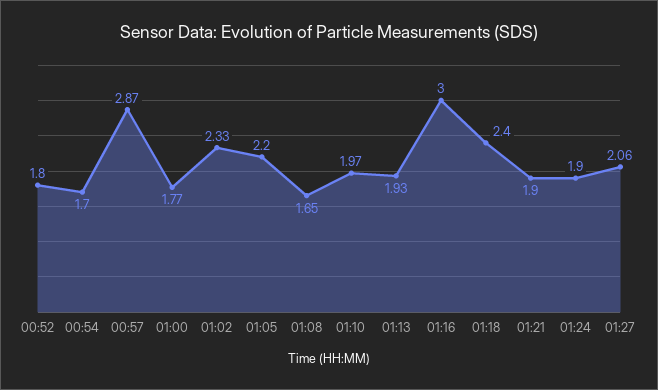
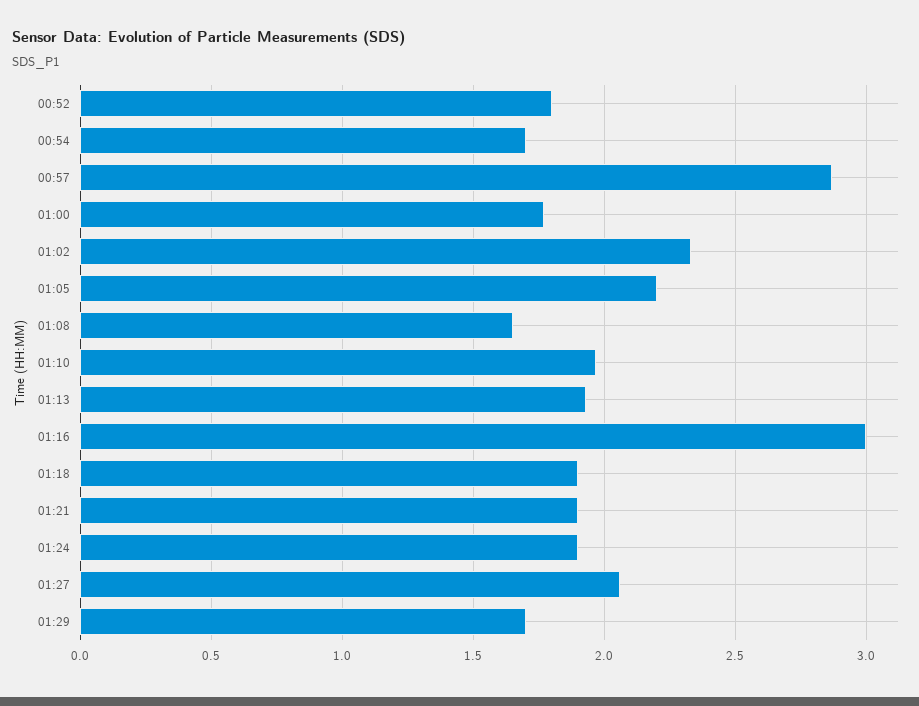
01:18: 2.4 -> 1.9
01:29: none -> 1.7

